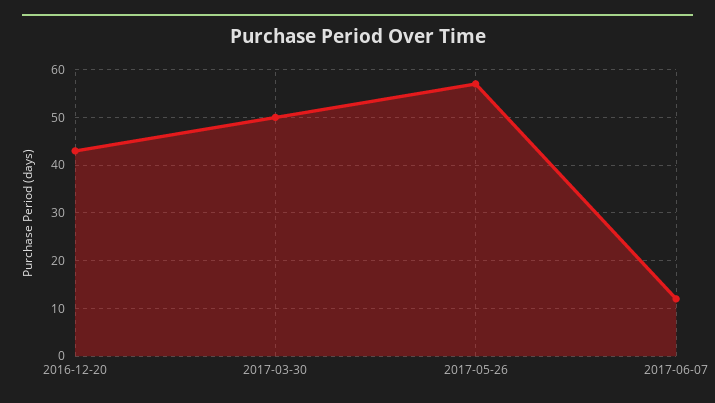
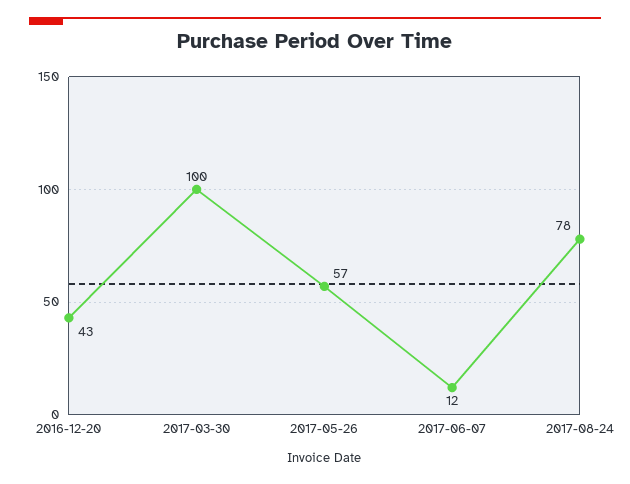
2017-03-30: 50 -> 100
2017-08-24: none -> 78

